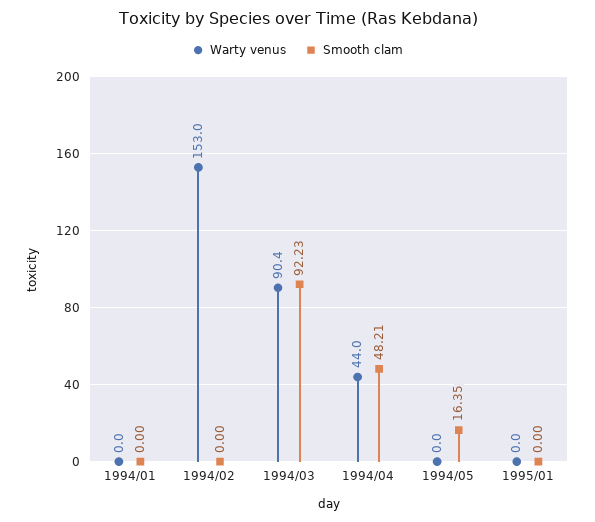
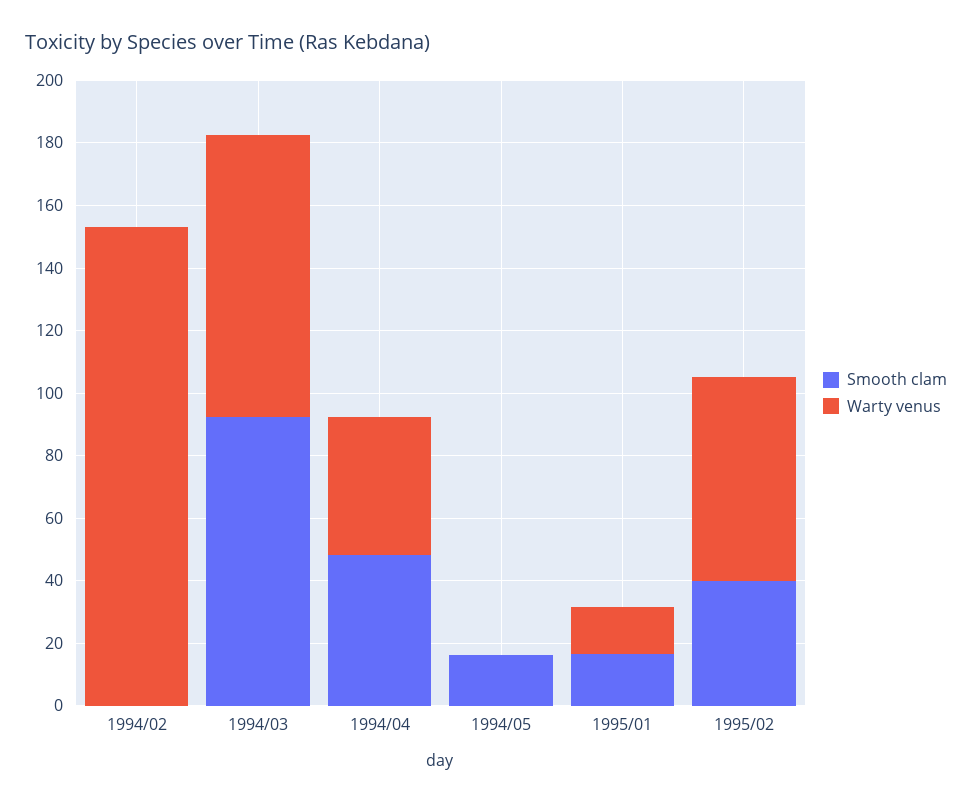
Warty venus, 1994/01: 0 -> none
Smooth clam, 1994/01: 0 -> none
Warty venus, 1995/01: 0 -> 15
Smooth clam, 1995/01: 0 -> 15
Smooth clam, 1995/02: none -> 40
Warty venus, 1995/02: none -> 65

